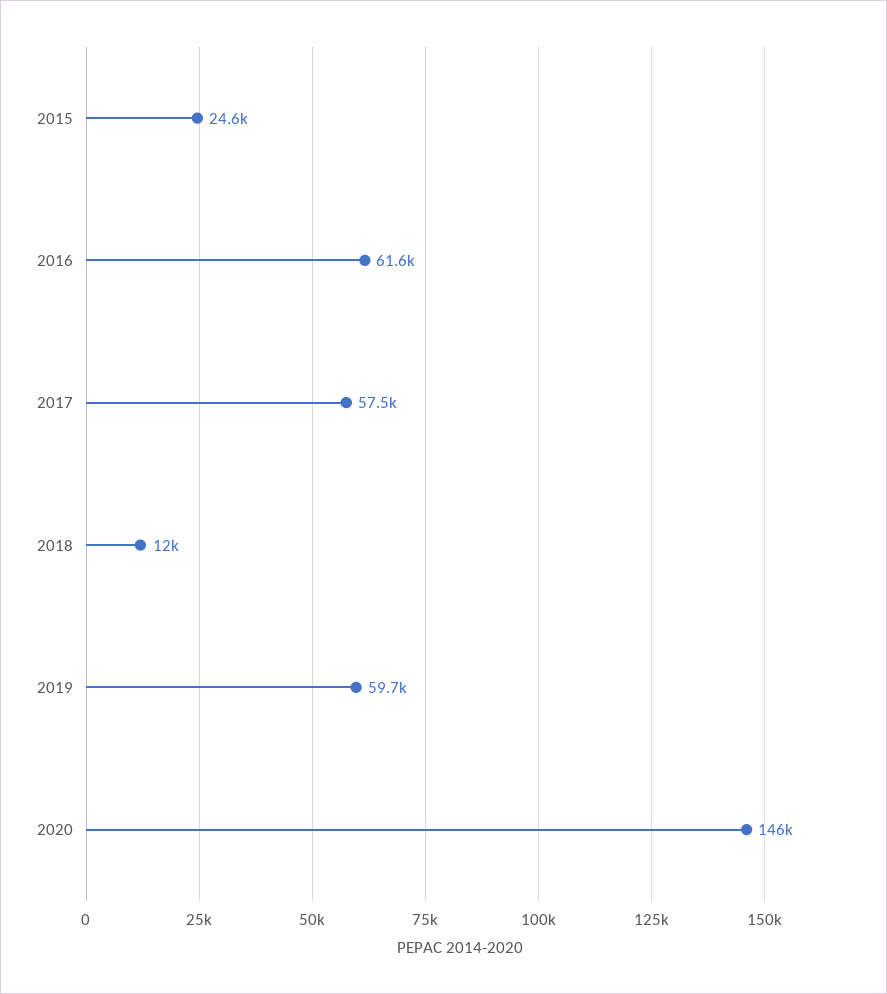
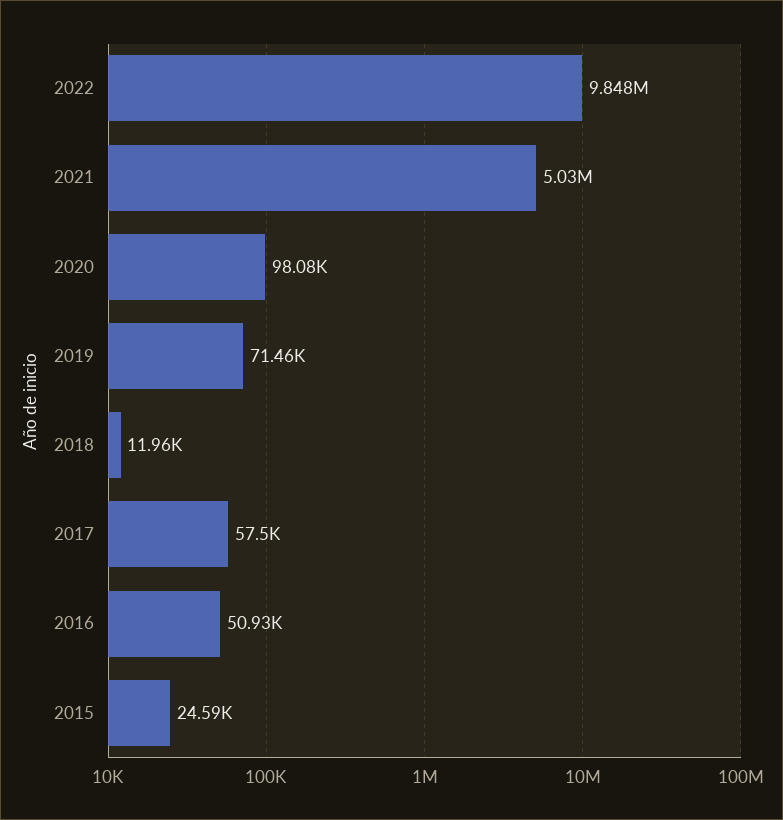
2016: 61600 -> 50930
2019: 59700 -> 71460
2020: 146000 -> 98080
2022: none -> 9848000
2021: none -> 5030000

